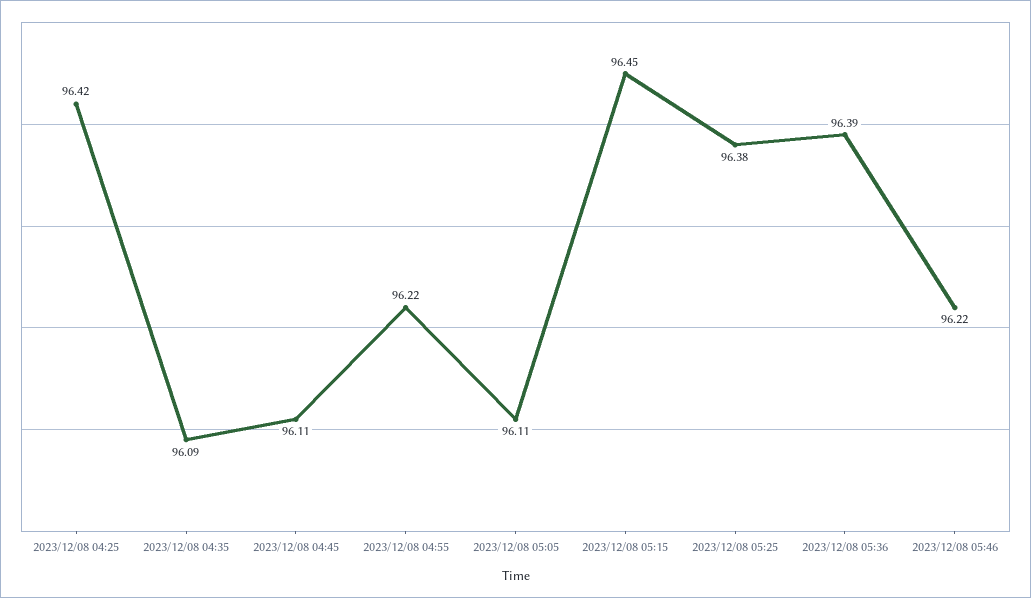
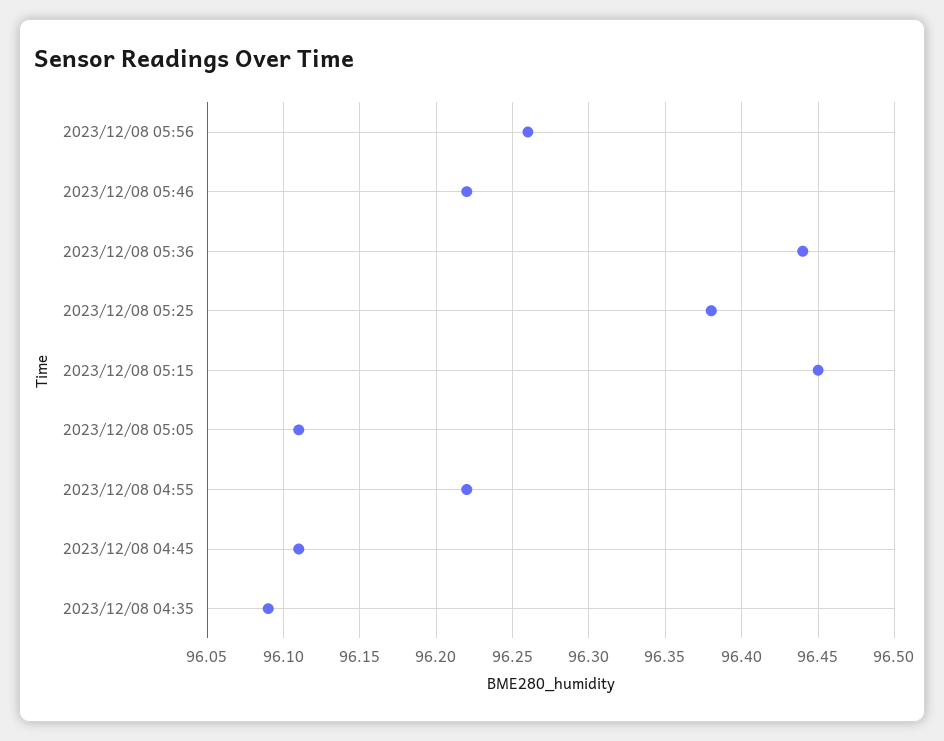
2023/12/08 04:25: 96.42 -> none
2023/12/08 05:36: 96.39 -> 96.44
2023/12/08 05:56: none -> 96.26

